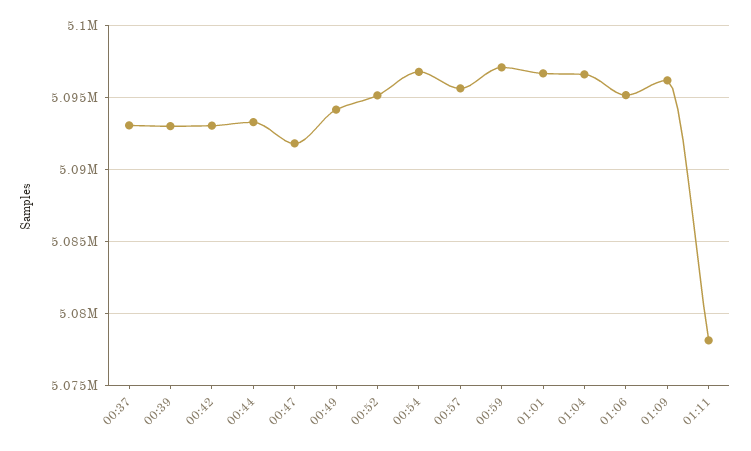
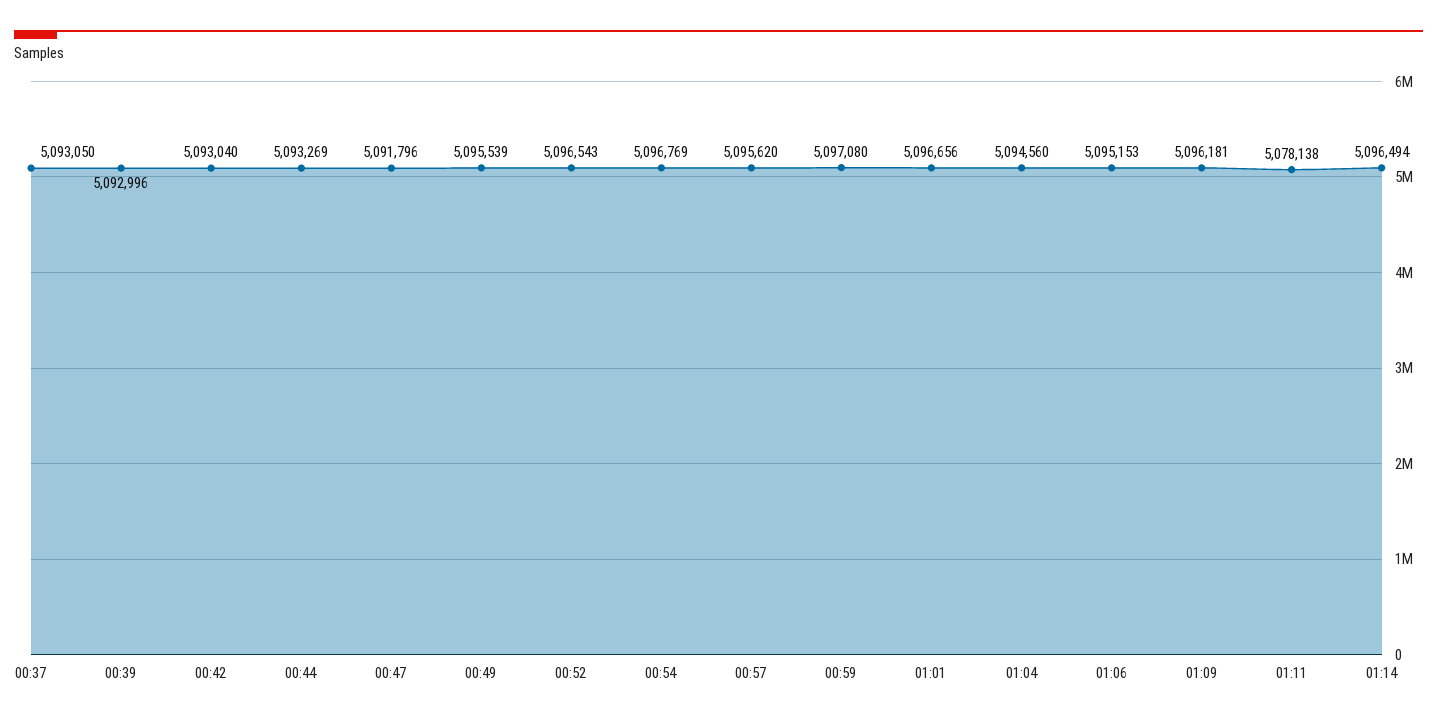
00:49: 5094000 -> 5095539
00:52: 5095000 -> 5096543
01:04: 5096500 -> 5094560
01:14: none -> 5096494

